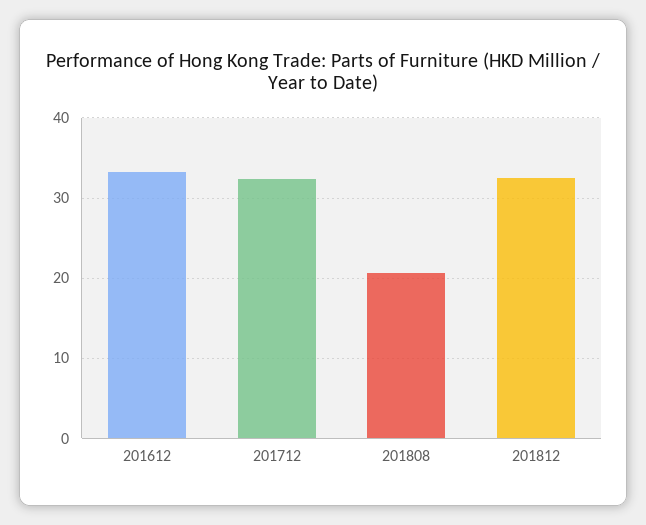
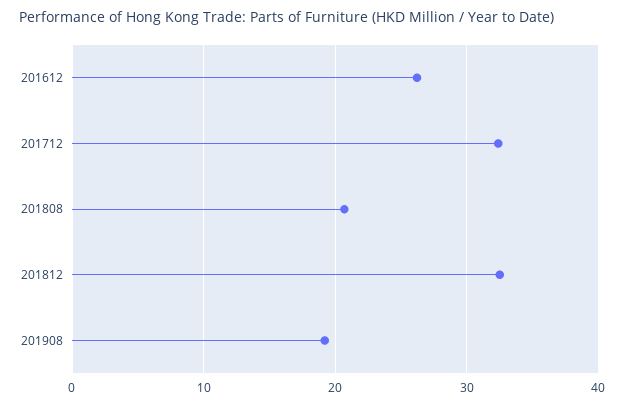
201612: 33 -> 26
201908: none -> 19

